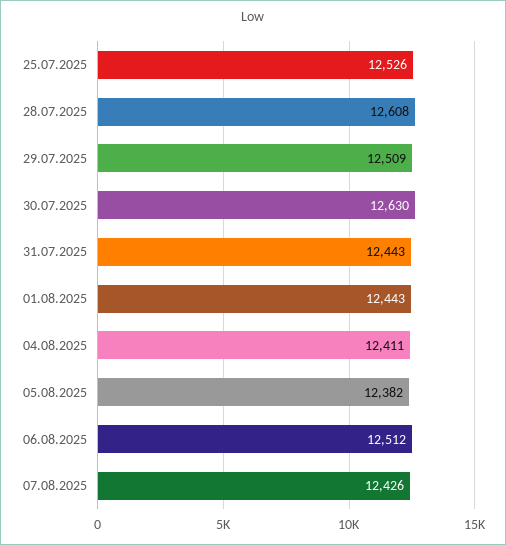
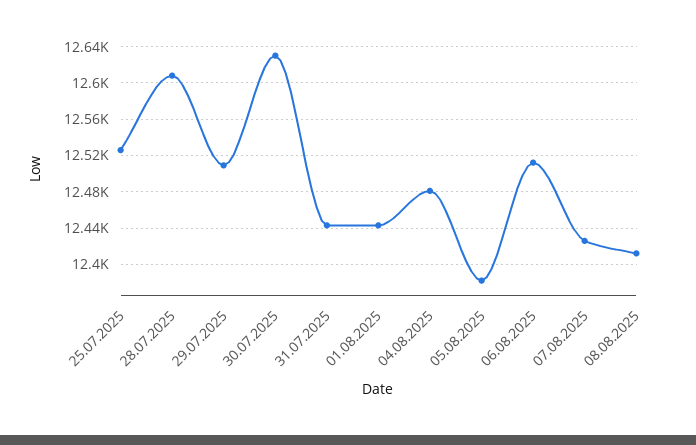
04.08.2025: 12411 -> 12480
08.08.2025: none -> 12410

